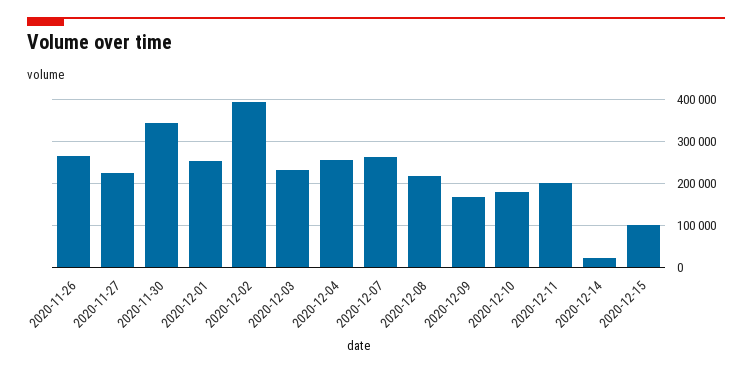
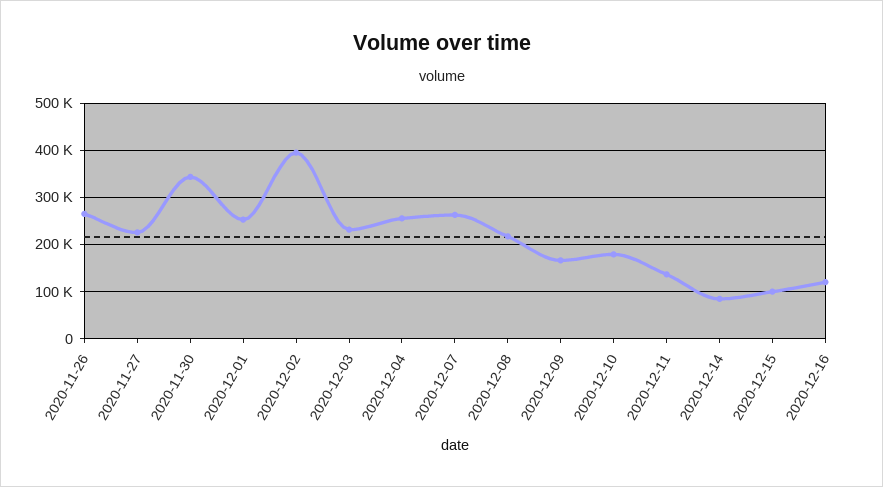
2020-12-11: 200000 -> 140000
2020-12-14: 20000 -> 80000
2020-12-16: none -> 120000

